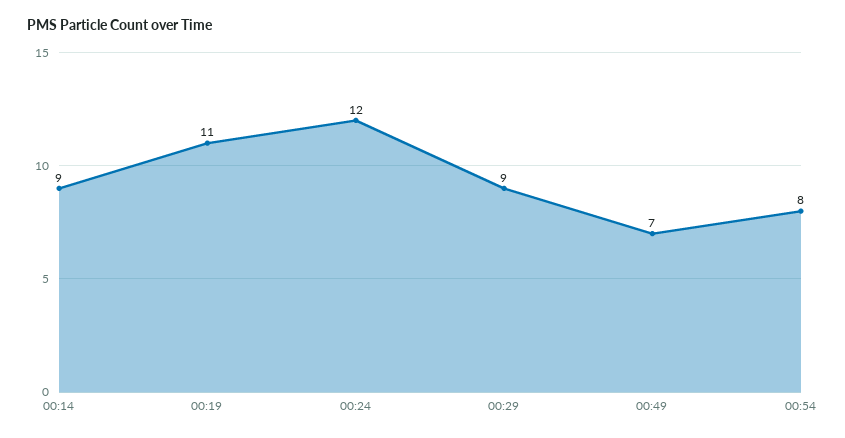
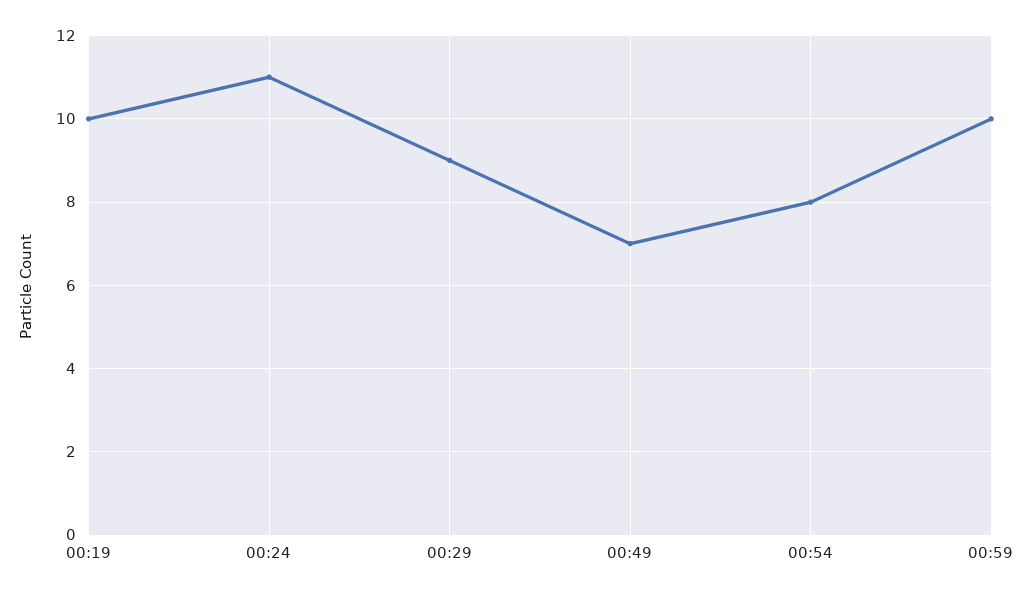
00:14: 9 -> none
00:19: 11 -> 10
00:24: 12 -> 11
00:59: none -> 10

